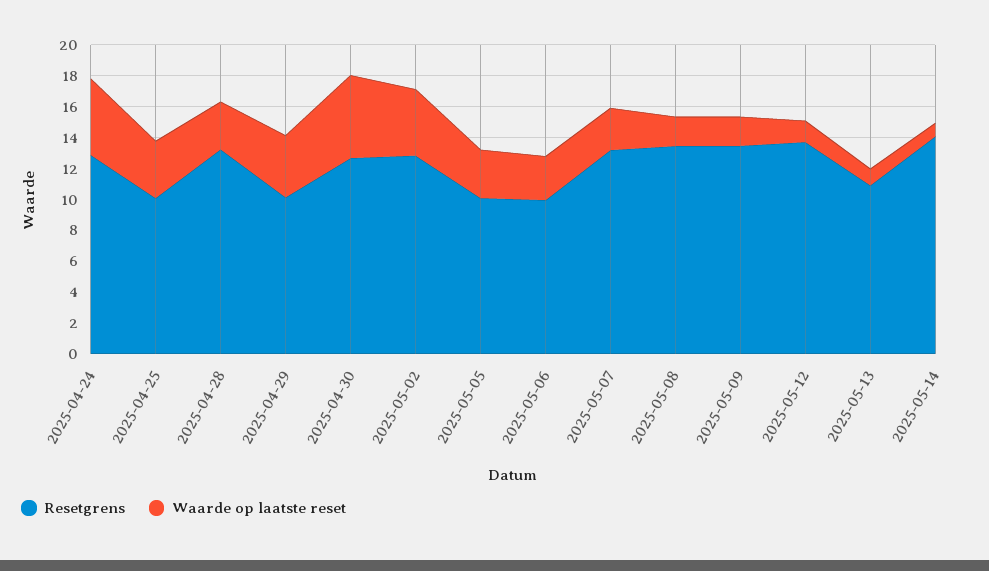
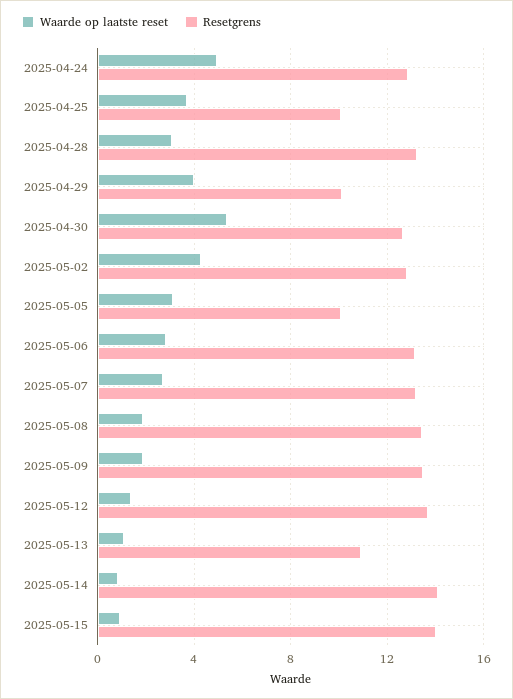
Resetgrens, 2025-05-06: 10 -> 13
Waarde op laatste reset, 2025-05-15: none -> 1
Resetgrens, 2025-05-15: none -> 14

